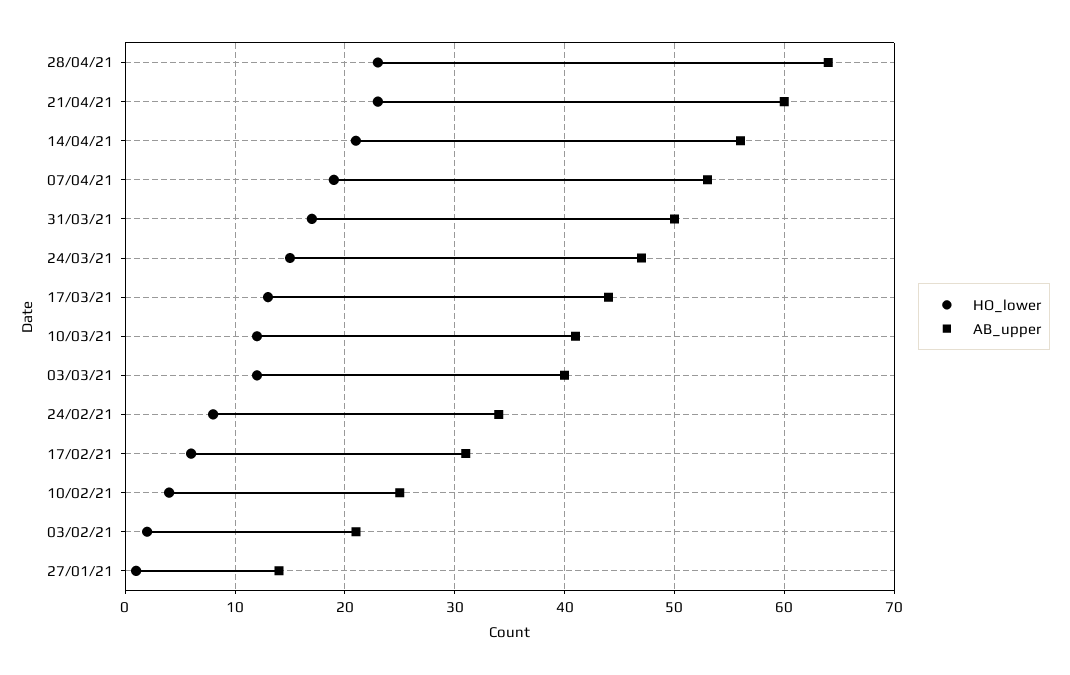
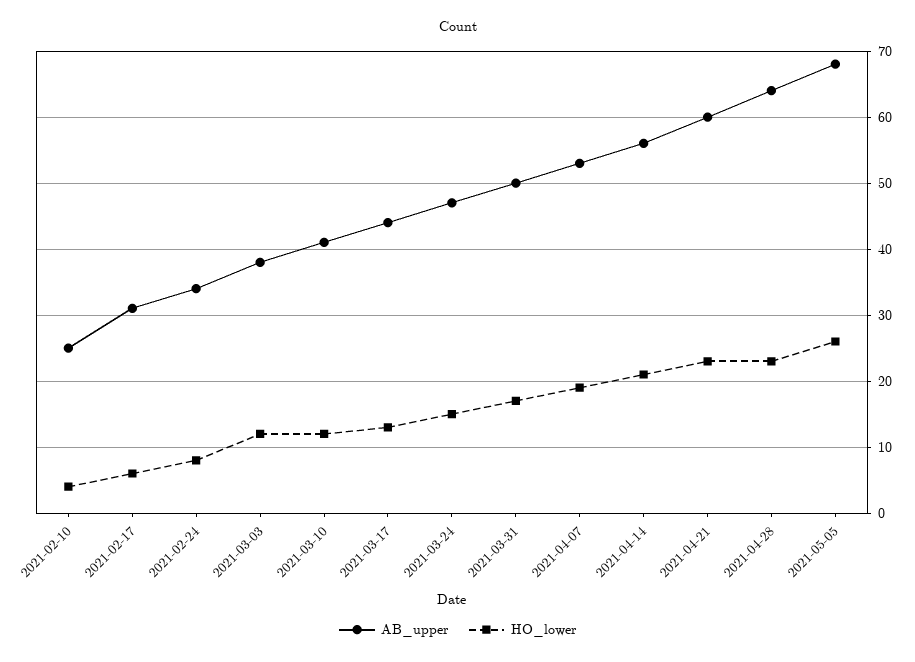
AB_upper, 03/03/21: 40 -> 38
HO_lower, 03/02/21: 2 -> none
AB_upper, 03/02/21: 21 -> none
HO_lower, 27/01/21: 1 -> none
AB_upper, 27/01/21: 14 -> none
AB_upper, 2021-05-05: none -> 68
HO_lower, 2021-05-05: none -> 26

